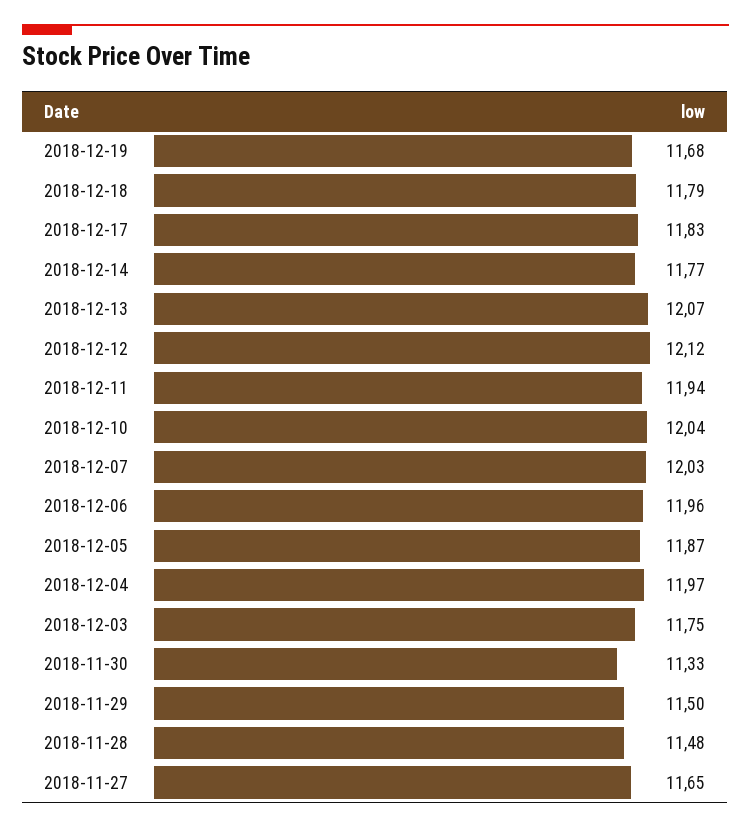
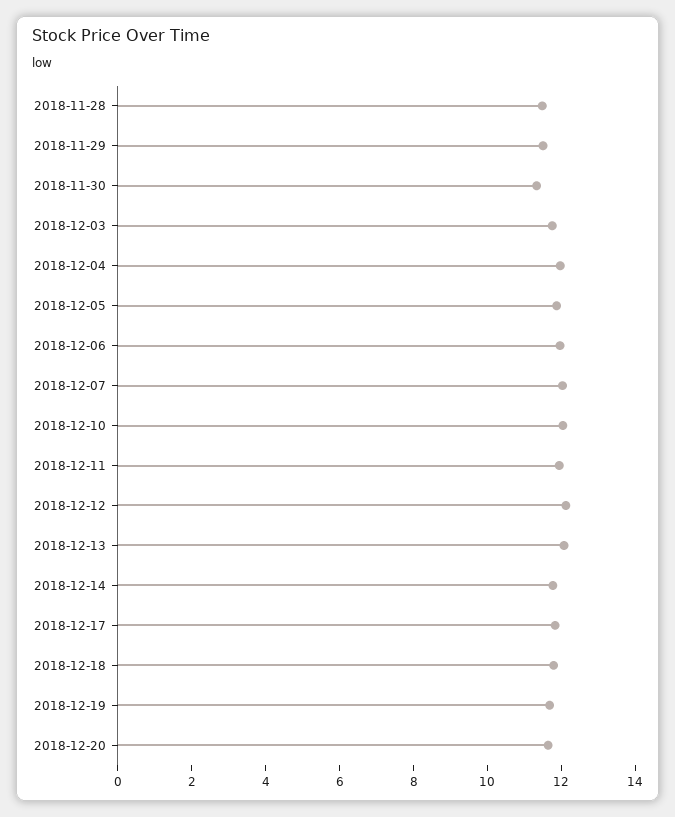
2018-11-27: 11.65 -> none
2018-12-20: none -> 11.5

